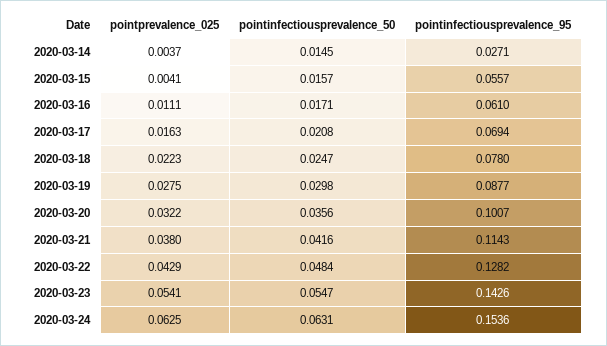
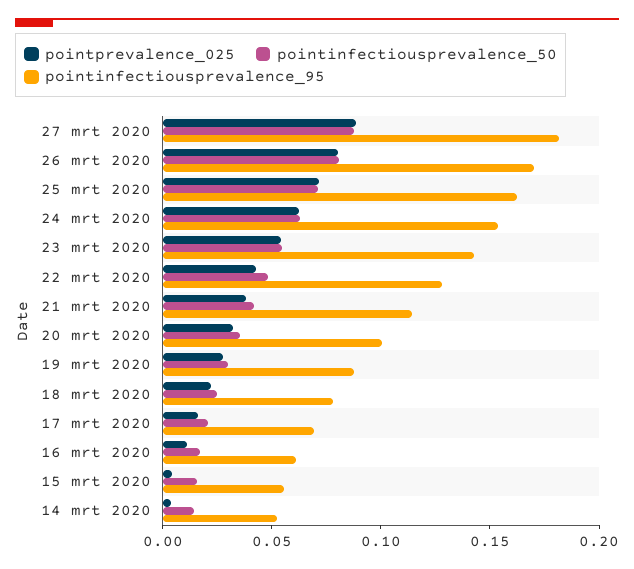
pointinfectiousprevalence_95, 2020-03-14: 0.0271 -> 0.05
pointprevalence_025, 27 mrt 2020: none -> 0.09
pointinfectiousprevalence_50, 27 mrt 2020: none -> 0.09
pointinfectiousprevalence_95, 27 mrt 2020: none -> 0.18
pointprevalence_025, 26 mrt 2020: none -> 0.08
pointinfectiousprevalence_50, 26 mrt 2020: none -> 0.08
pointinfectiousprevalence_95, 26 mrt 2020: none -> 0.17
pointprevalence_025, 25 mrt 2020: none -> 0.07
pointinfectiousprevalence_50, 25 mrt 2020: none -> 0.07
pointinfectiousprevalence_95, 25 mrt 2020: none -> 0.16

